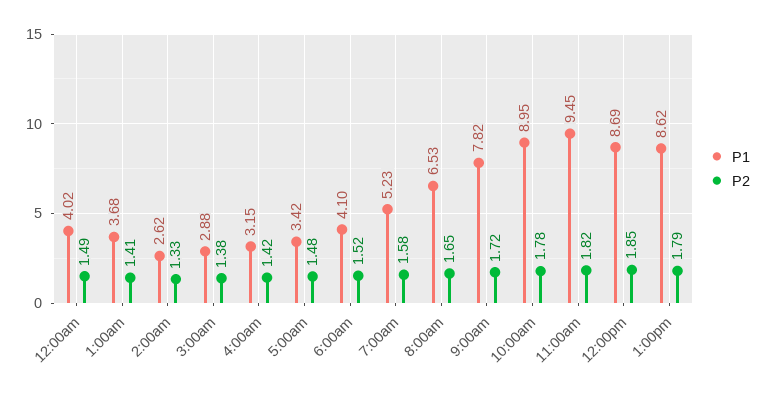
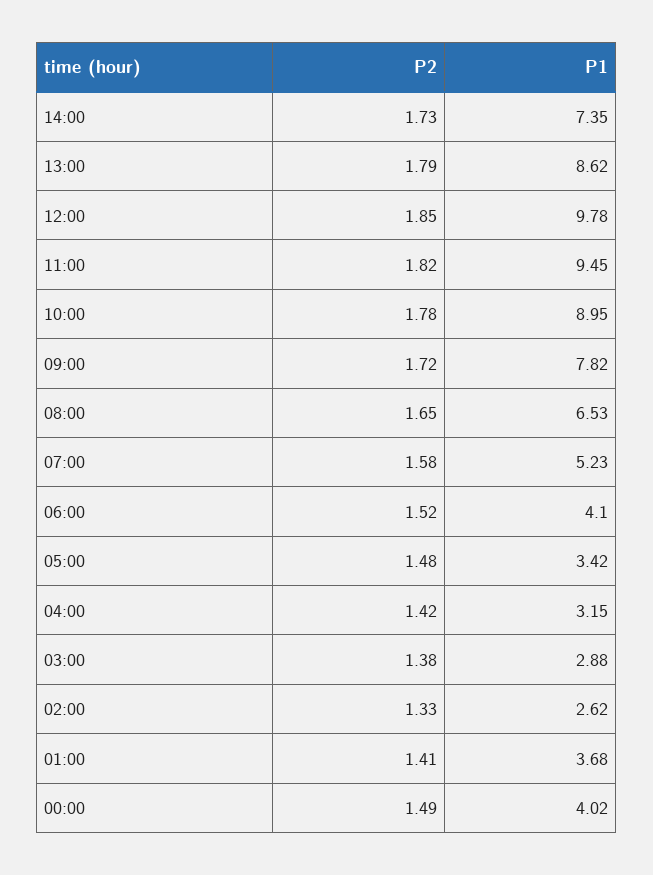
P1, 12:00pm: 8.69 -> 9.78
P2, 14:00: none -> 1.73
P1, 14:00: none -> 7.35

